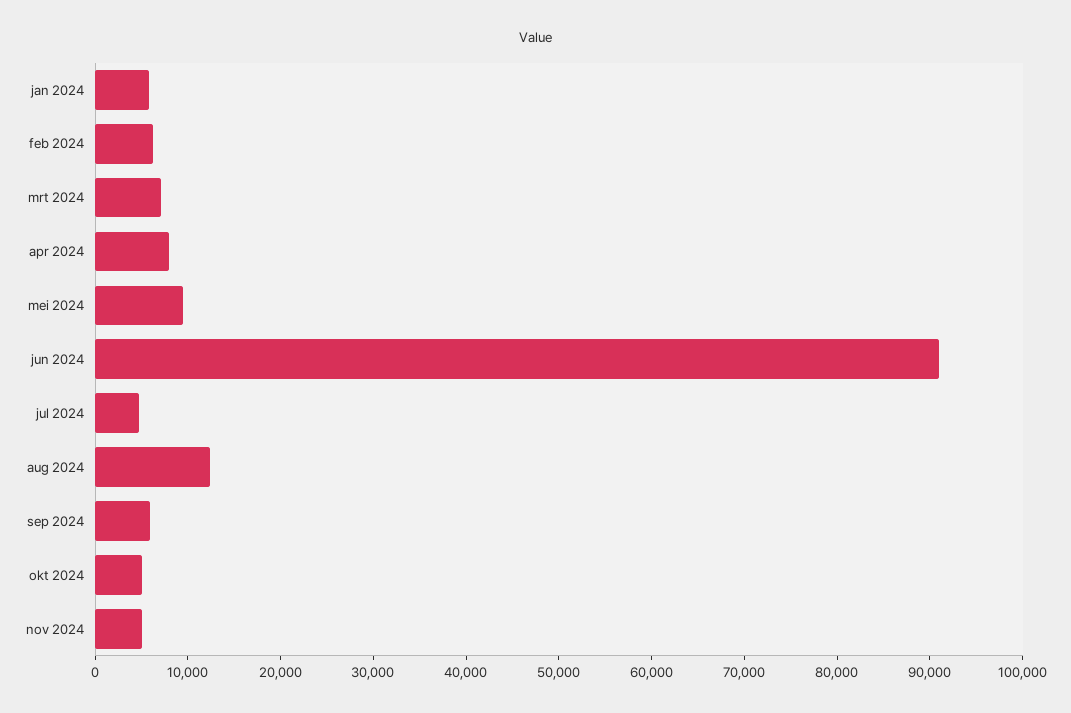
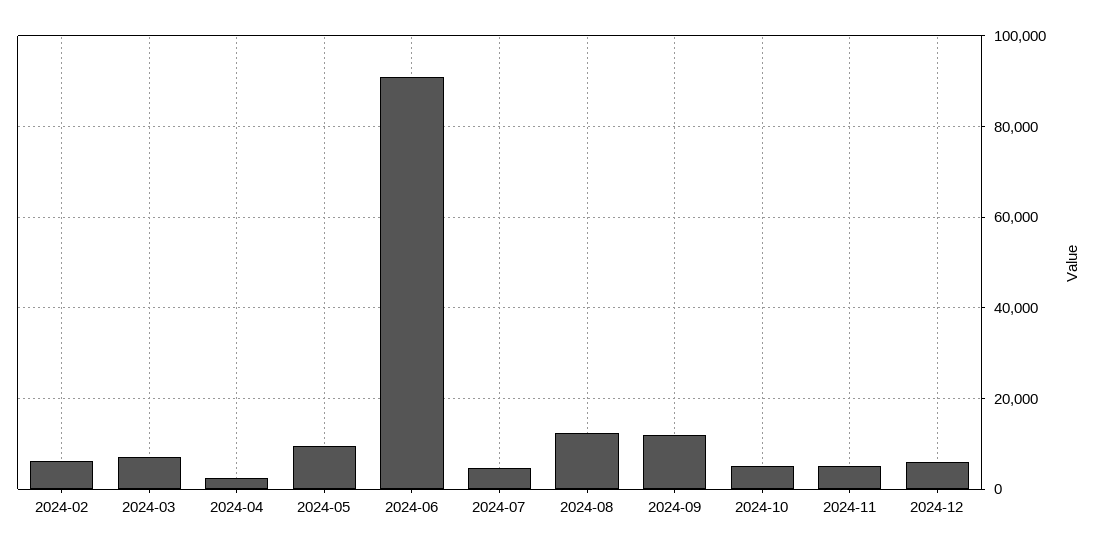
jan 2024: 6000 -> none
apr 2024: 8000 -> 2000
sep 2024: 6000 -> 12000
2024-12: none -> 6000

